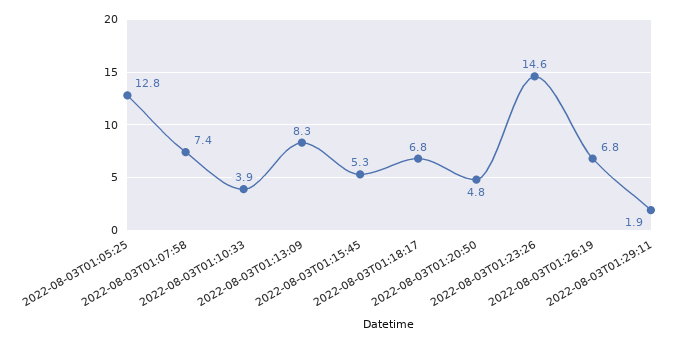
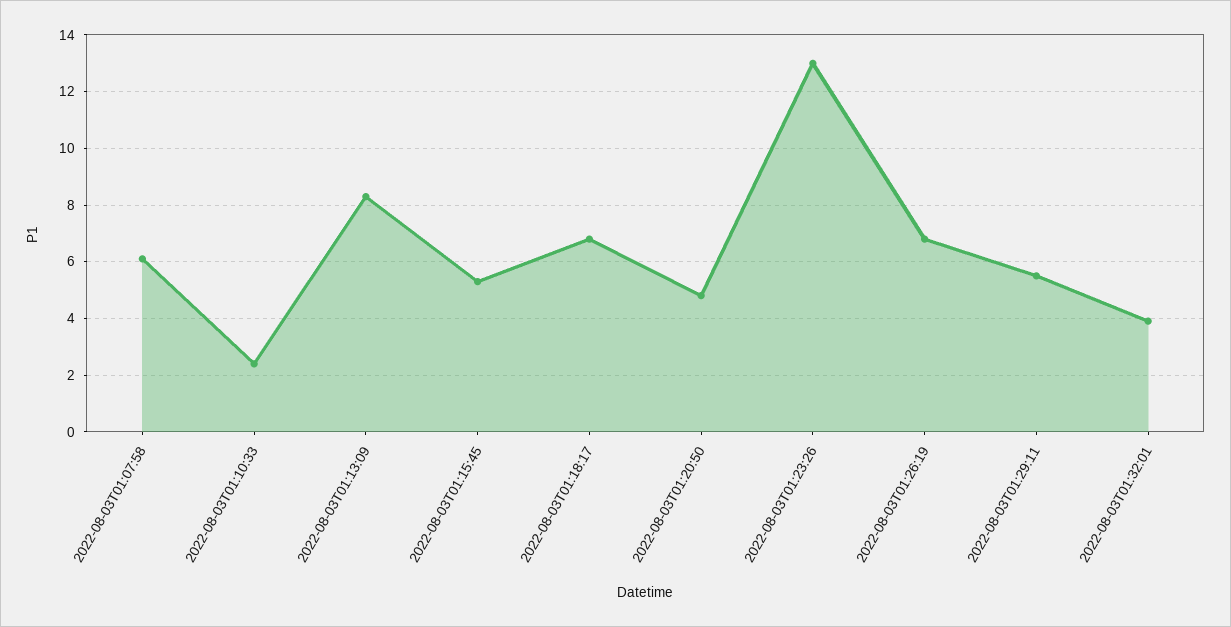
2022-08-03T01:05:25: 12.8 -> none
2022-08-03T01:07:58: 7.4 -> 6
2022-08-03T01:10:33: 3.9 -> 2.5
2022-08-03T01:23:26: 14.6 -> 13
2022-08-03T01:29:11: 1.9 -> 5.5
2022-08-03T01:32:01: none -> 4

